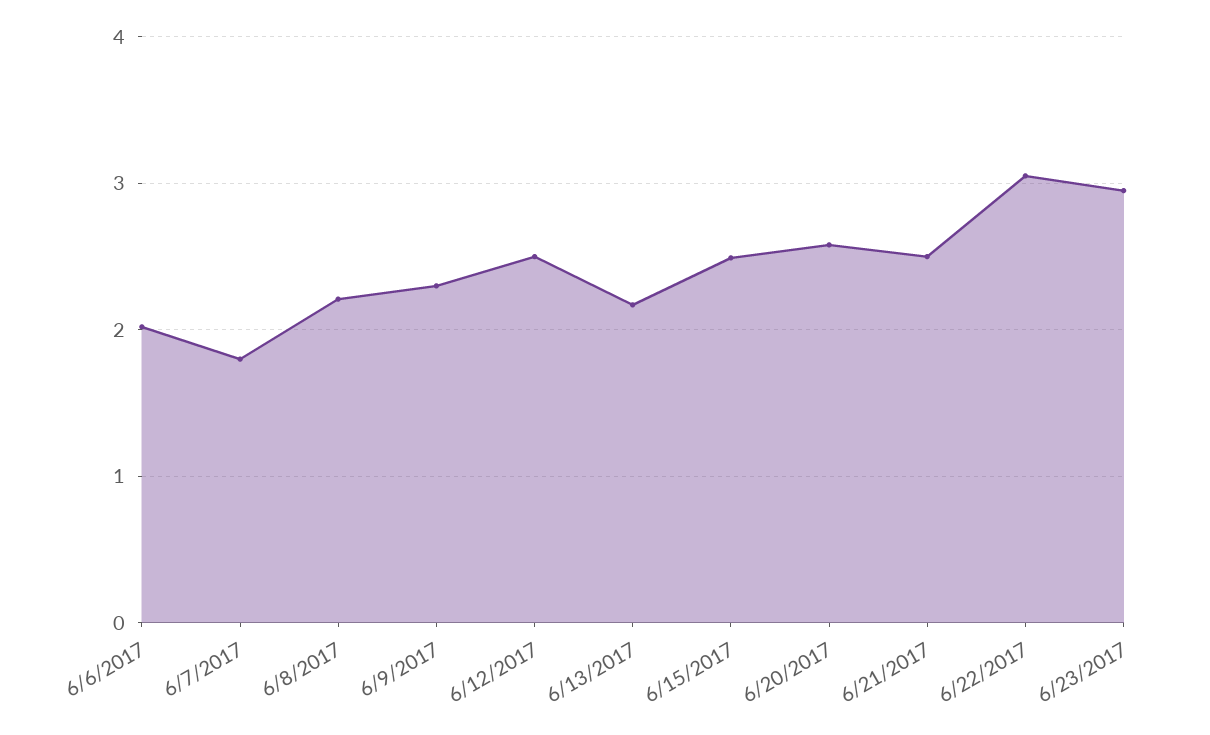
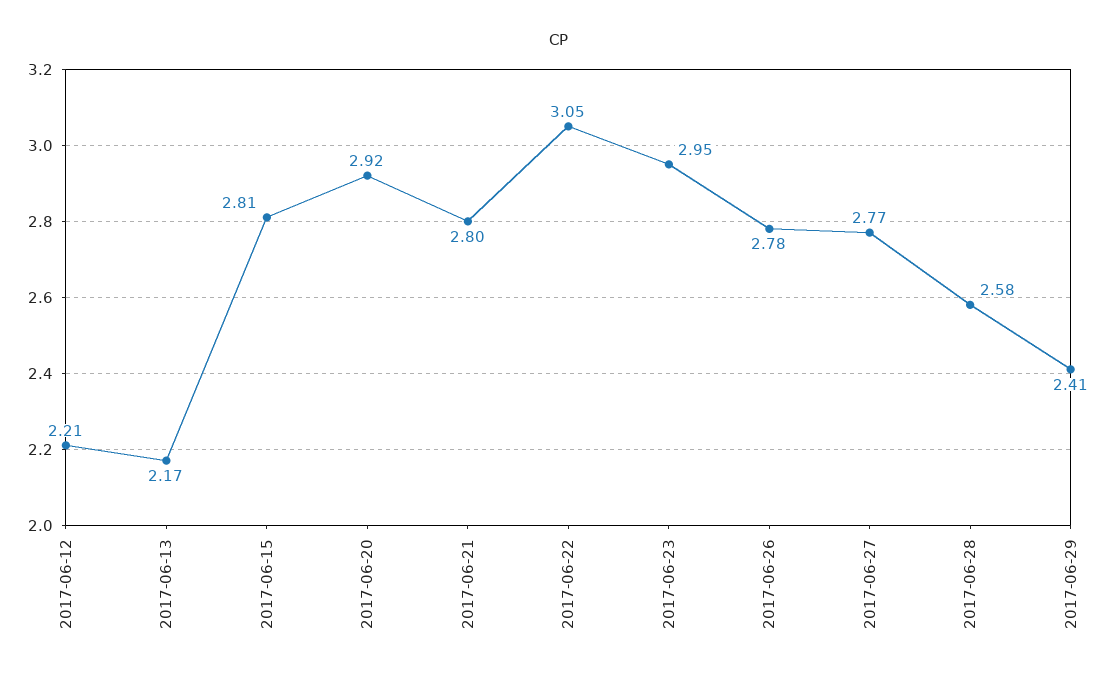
6/6/2017: 2 -> none
6/7/2017: 1.8 -> none
6/8/2017: 2.2 -> none
6/9/2017: 2.3 -> none
6/12/2017: 2.5 -> 2.21
6/15/2017: 2.5 -> 2.81
6/20/2017: 2.6 -> 2.92
6/21/2017: 2.5 -> 2.8
2017-06-26: none -> 2.78
2017-06-27: none -> 2.77
2017-06-28: none -> 2.58
2017-06-29: none -> 2.41

